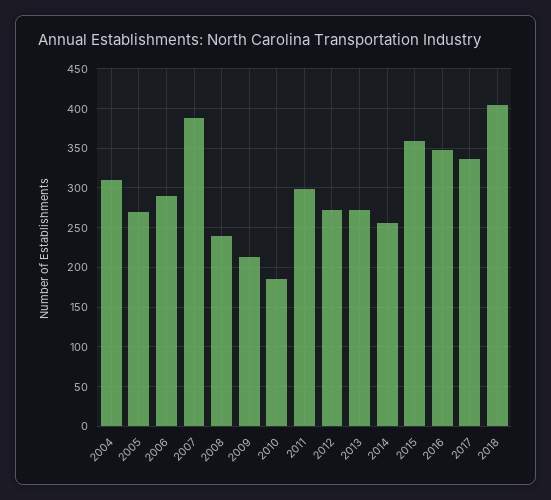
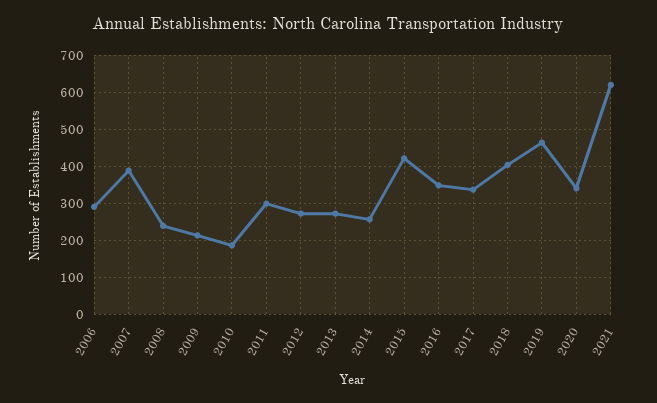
2004: 310 -> none
2005: 270 -> none
2015: 360 -> 420
2019: none -> 460
2020: none -> 340
2021: none -> 620

